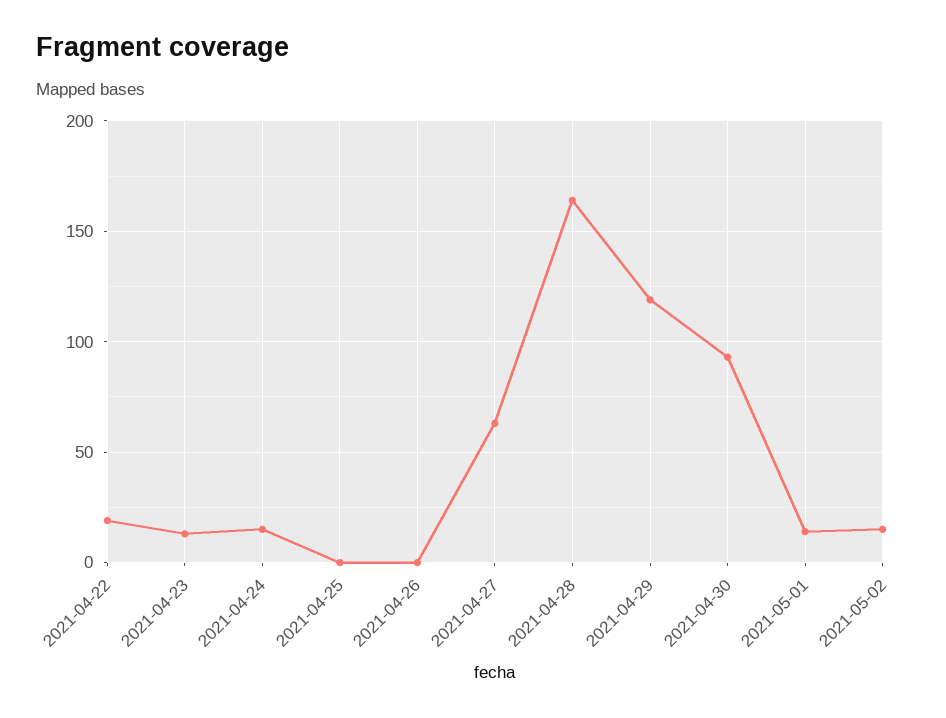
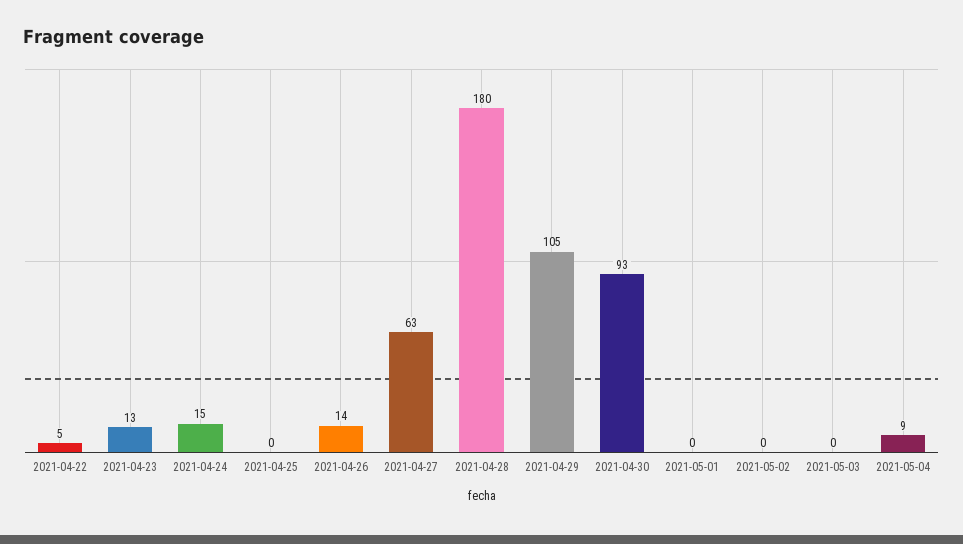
2021-04-22: 20 -> 5
2021-04-26: 0 -> 14
2021-04-28: 165 -> 180
2021-04-29: 120 -> 105
2021-05-01: 15 -> 0
2021-05-02: 15 -> 0
2021-05-03: none -> 0
2021-05-04: none -> 9

